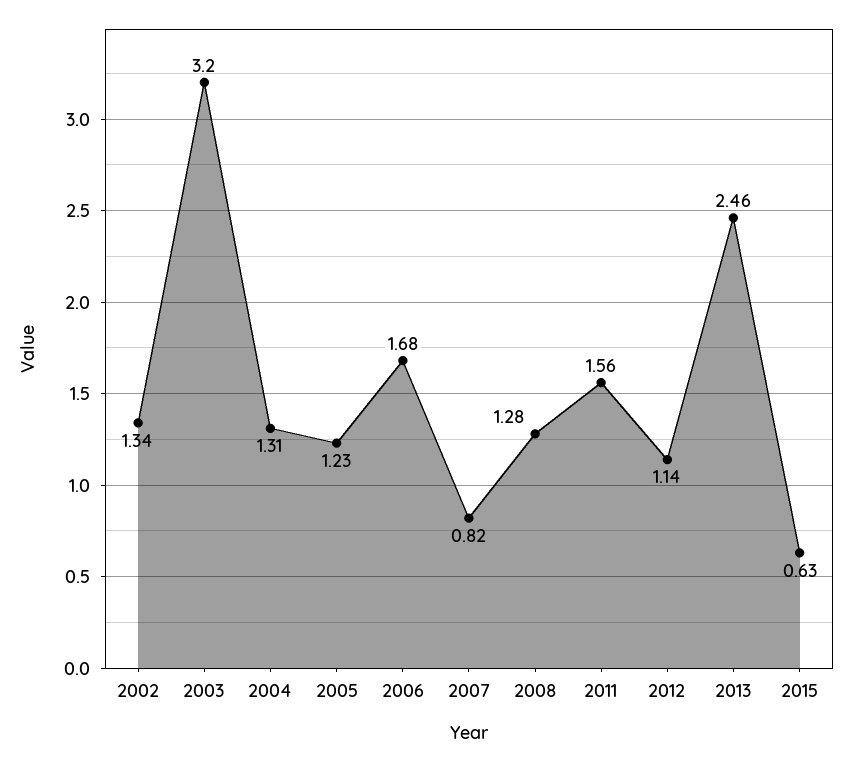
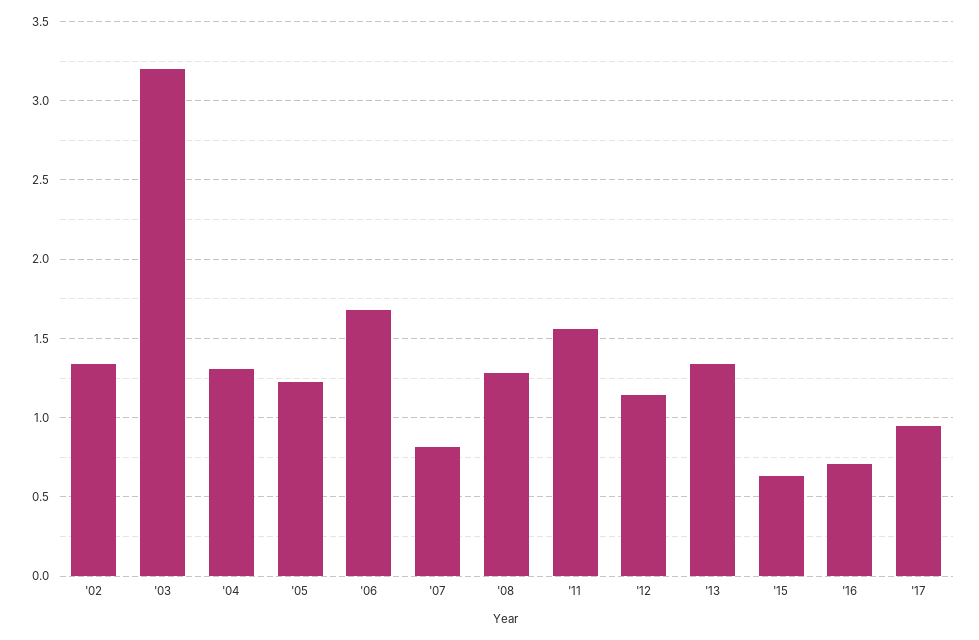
2013: 2.46 -> 1.35
'16: none -> 0.7
'17: none -> 0.95

